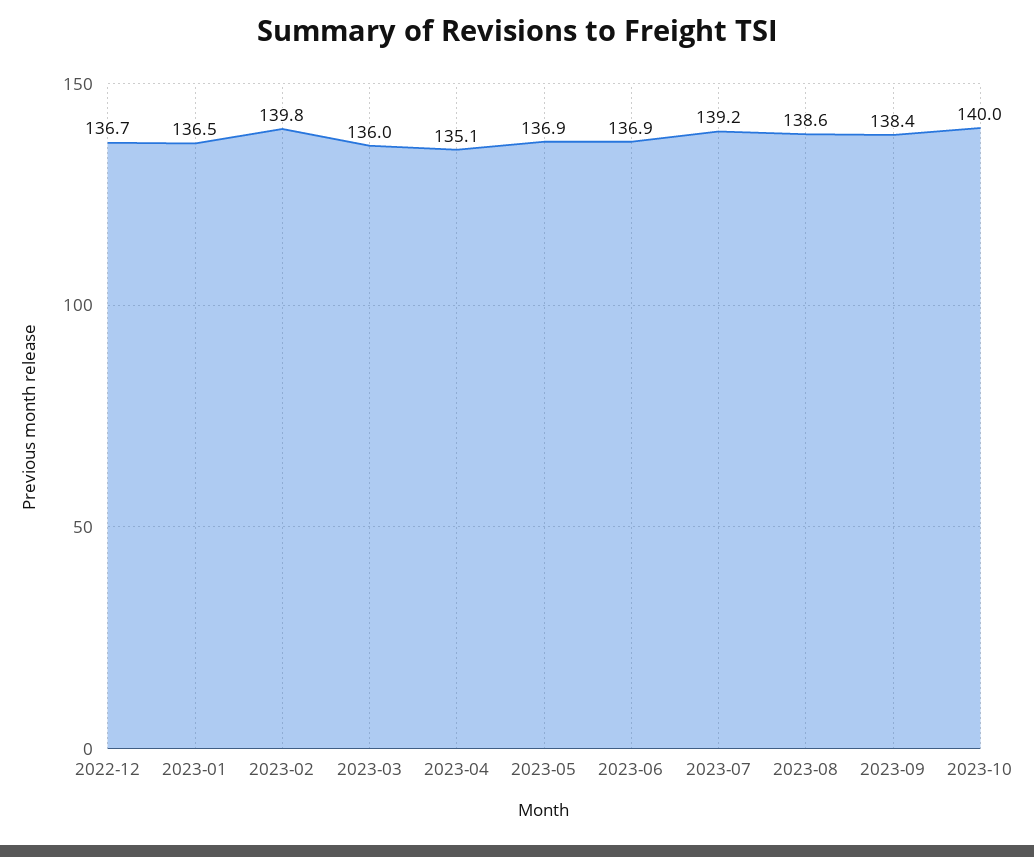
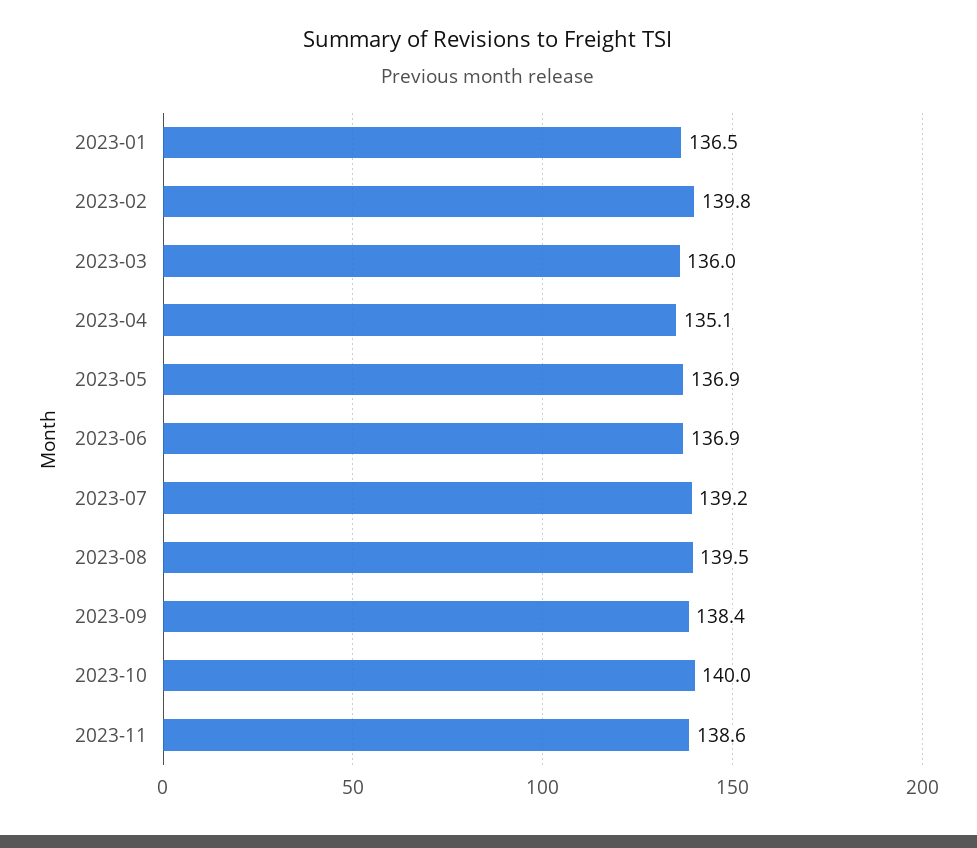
2022-12: 136.7 -> none
2023-08: 138.6 -> 139.5
2023-11: none -> 138.6

